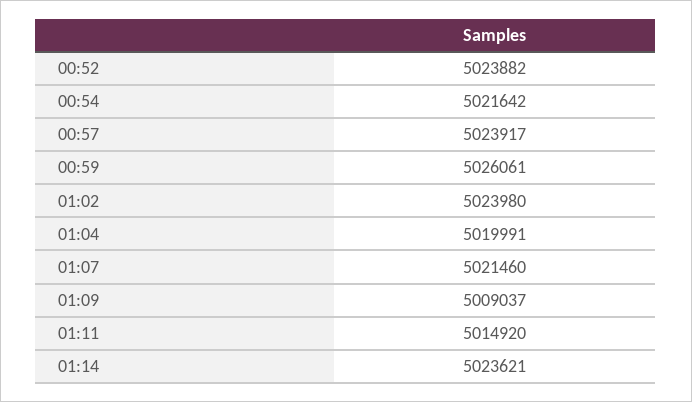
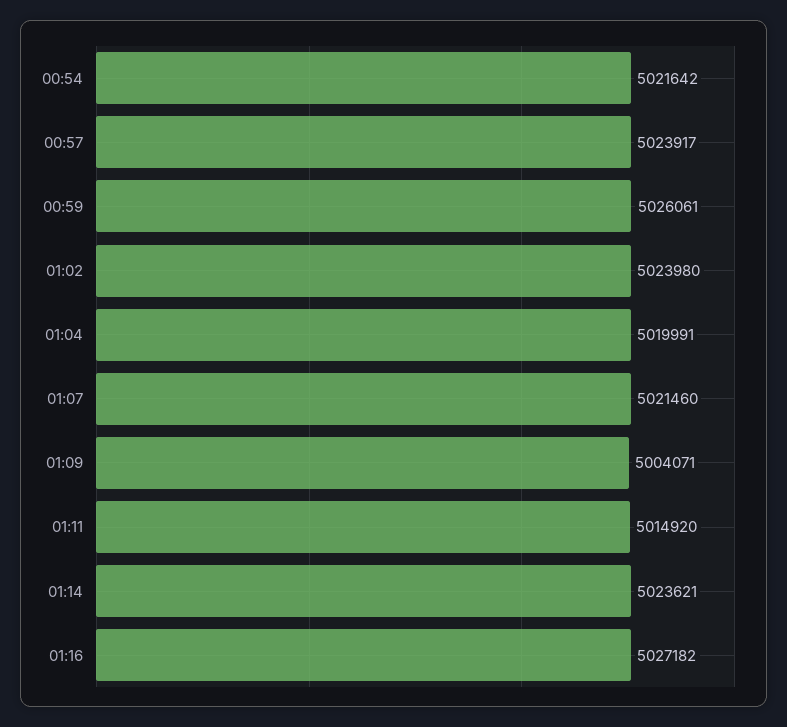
00:52: 5023882 -> none
01:09: 5009037 -> 5004071
01:16: none -> 5027182

